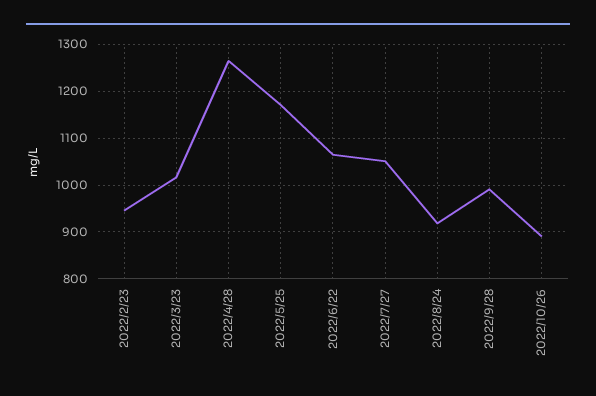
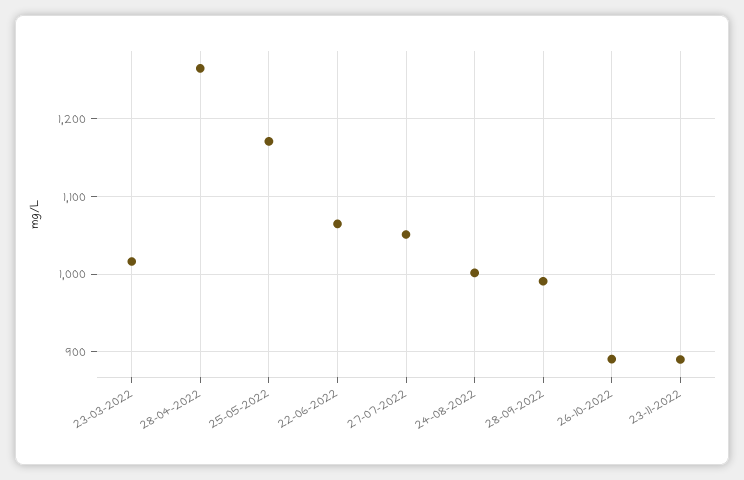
2022/2/23: 940 -> none
2022/8/24: 920 -> 1000
23-11-2022: none -> 890

